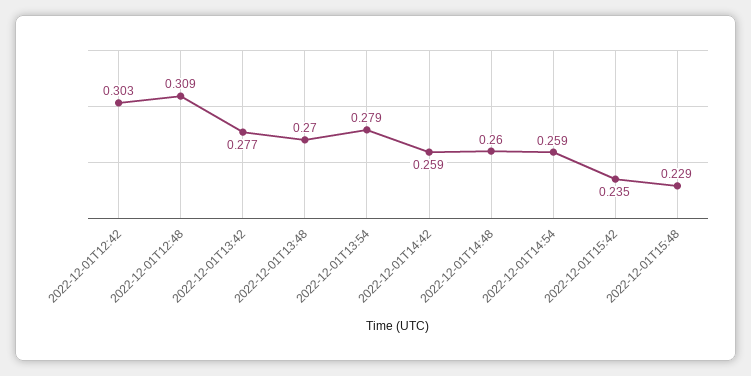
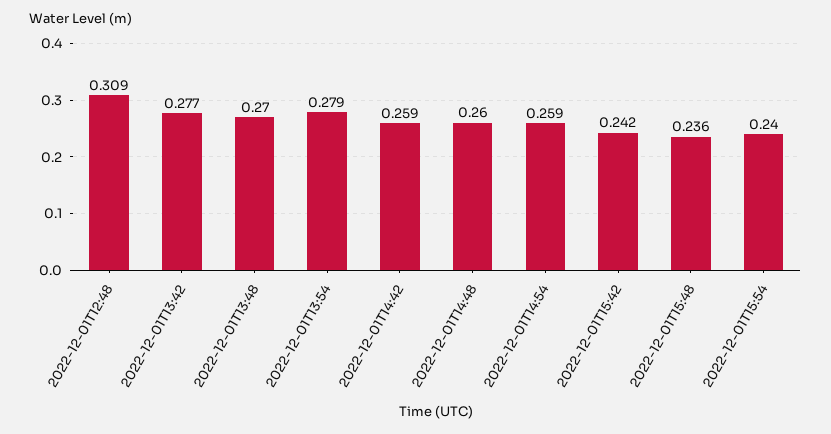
2022-12-01T12:42: 0.303 -> none
2022-12-01T15:42: 0.235 -> 0.242
2022-12-01T15:48: 0.229 -> 0.236
2022-12-01T15:54: none -> 0.24

